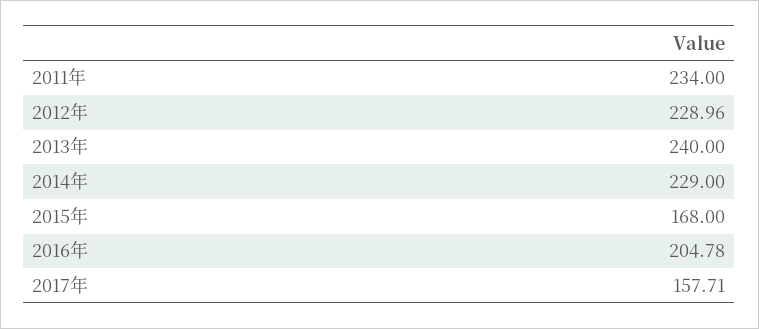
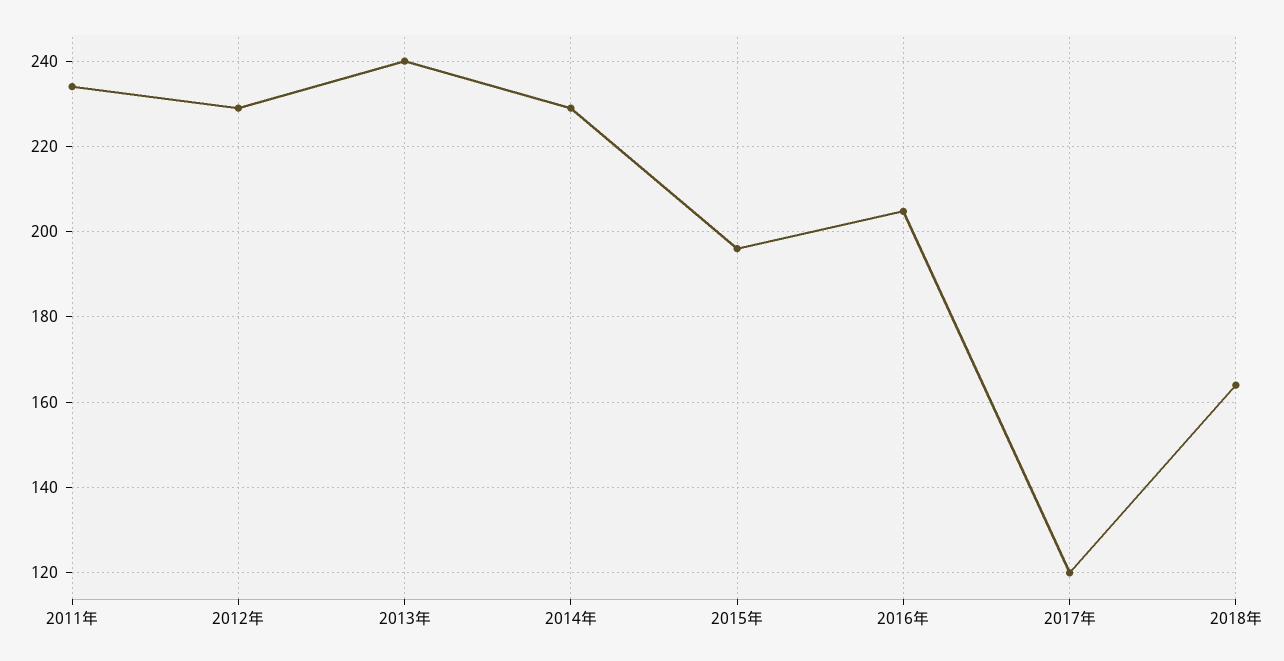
2015年: 168 -> 196
2017年: 157.71 -> 120
2018年: none -> 164

